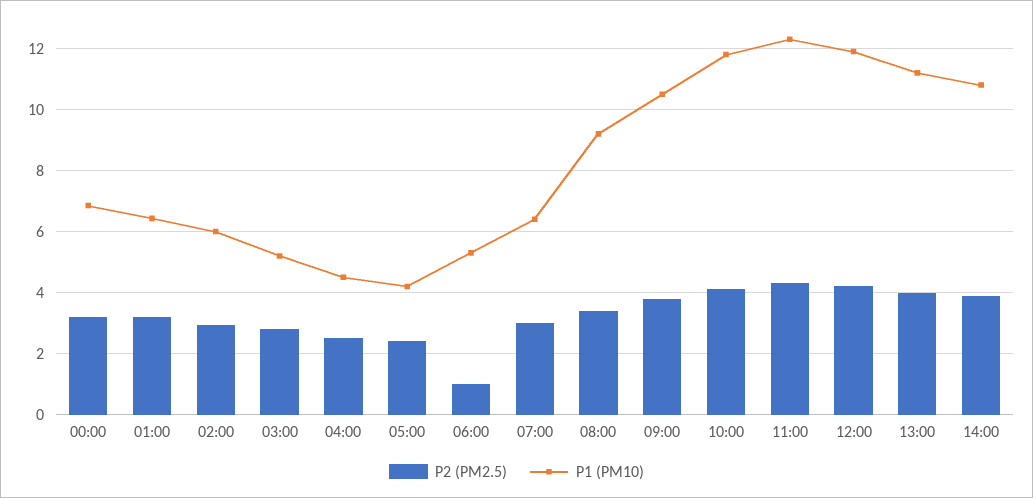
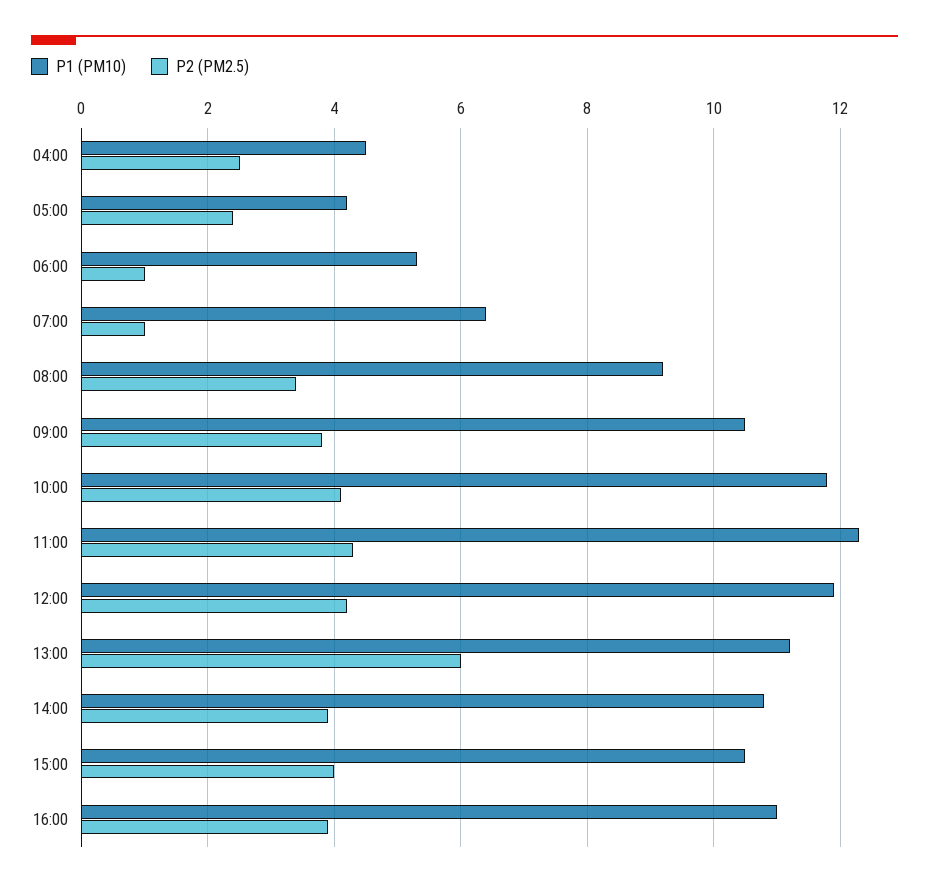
P2 (PM2.5), 00:00: 3.2 -> none
P1 (PM10), 00:00: 6.8 -> none
P2 (PM2.5), 01:00: 3.2 -> none
P1 (PM10), 01:00: 6.4 -> none
P2 (PM2.5), 02:00: 3 -> none
P1 (PM10), 02:00: 6 -> none
P2 (PM2.5), 03:00: 2.8 -> none
P1 (PM10), 03:00: 5.2 -> none
P2 (PM2.5), 07:00: 3 -> 1
P2 (PM2.5), 13:00: 4 -> 6
P1 (PM10), 15:00: none -> 10.5
P2 (PM2.5), 15:00: none -> 4
P1 (PM10), 16:00: none -> 11
P2 (PM2.5), 16:00: none -> 4

